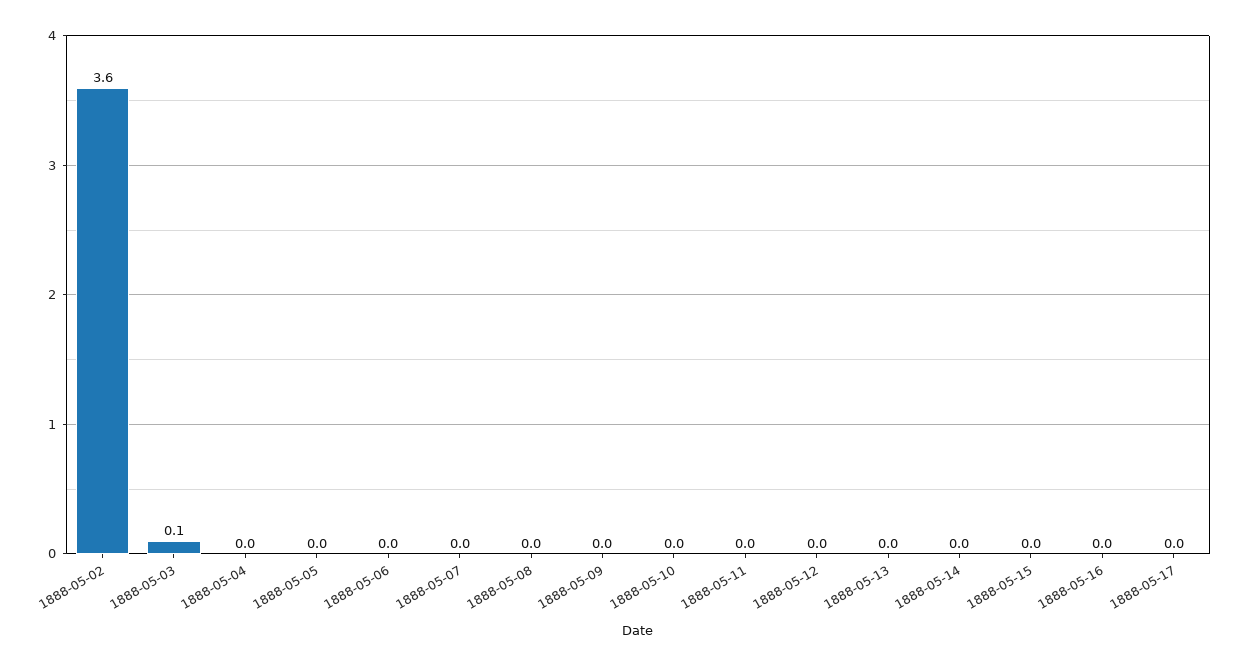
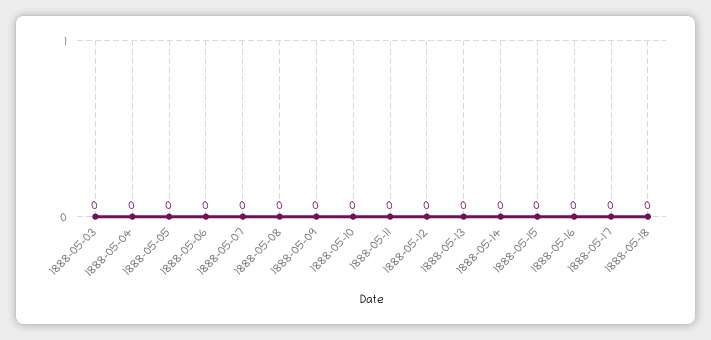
1888-05-02: 3.6 -> none
1888-05-03: 0.1 -> 0
1888-05-18: none -> 0

